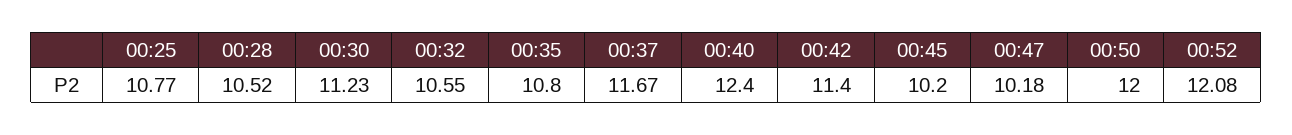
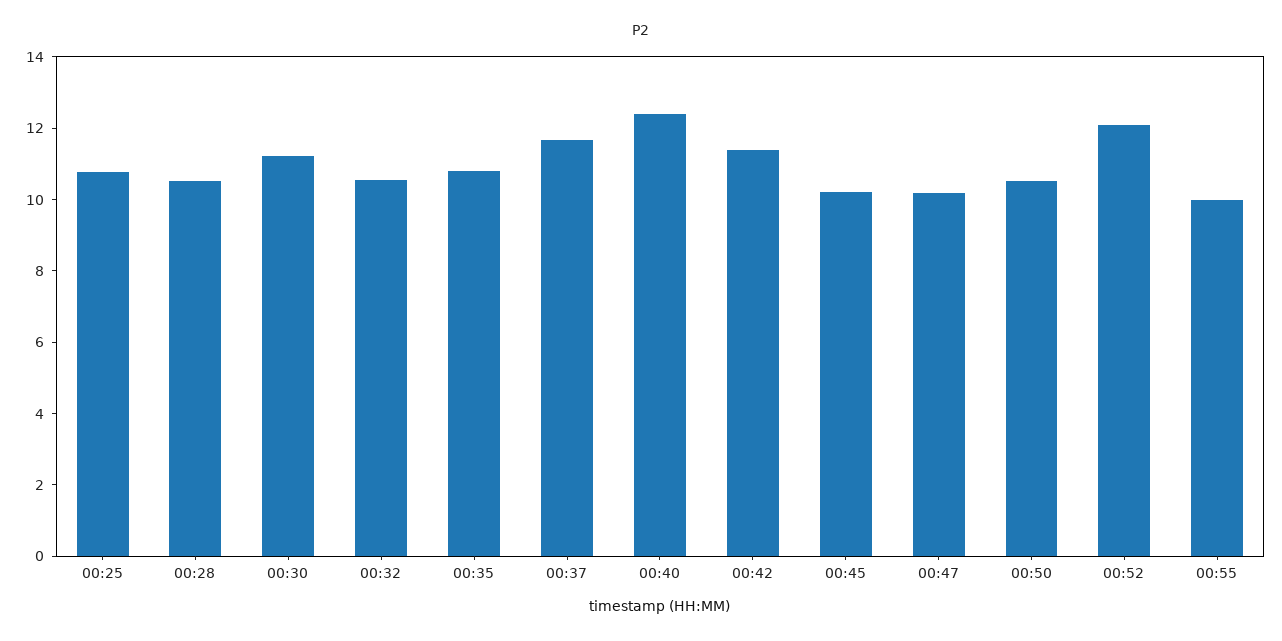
00:50: 12 -> 10.5
00:55: none -> 10

